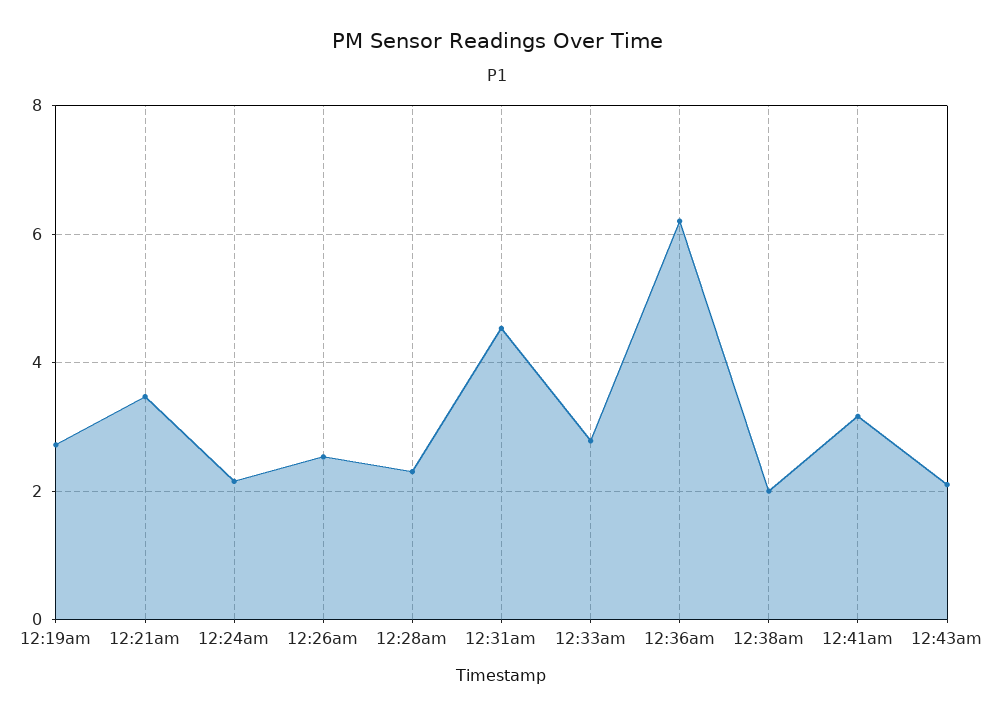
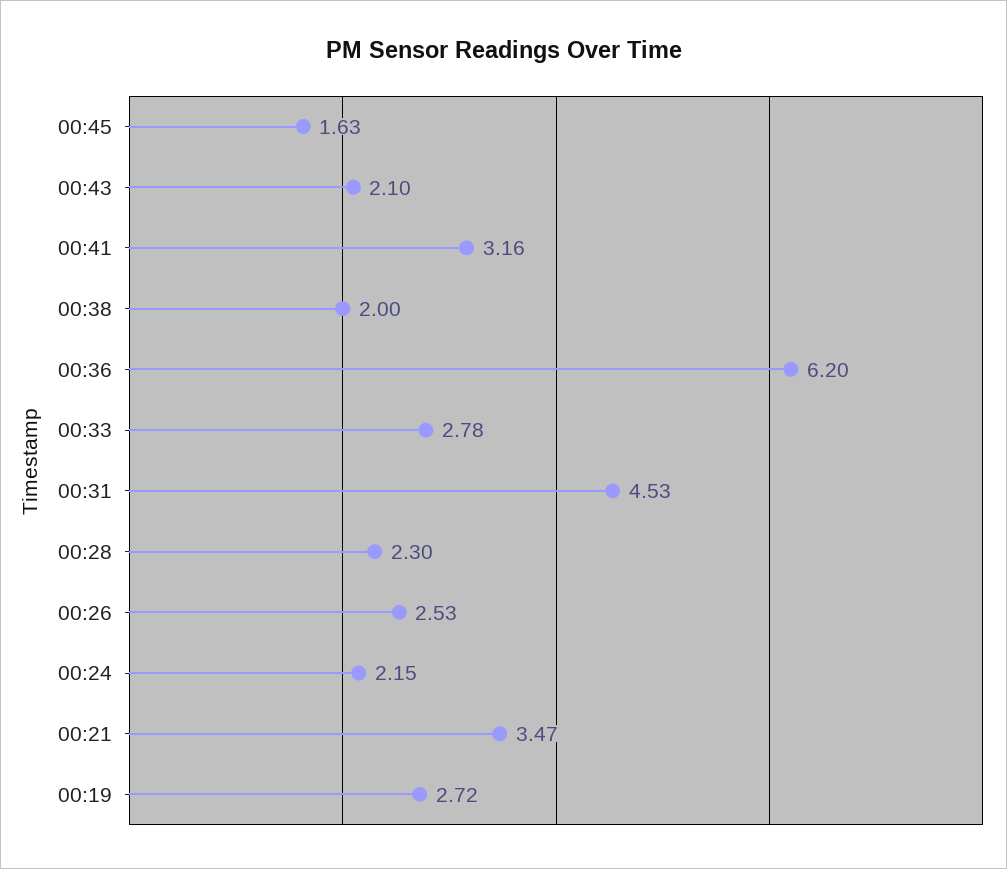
00:45: none -> 1.63

